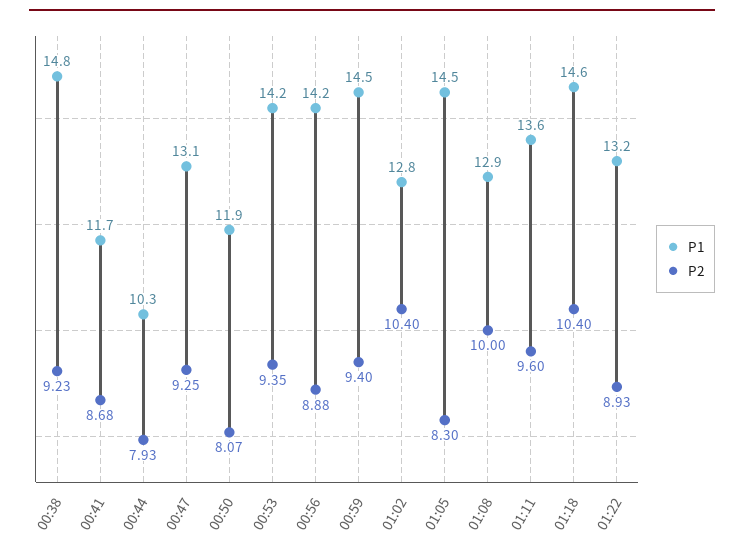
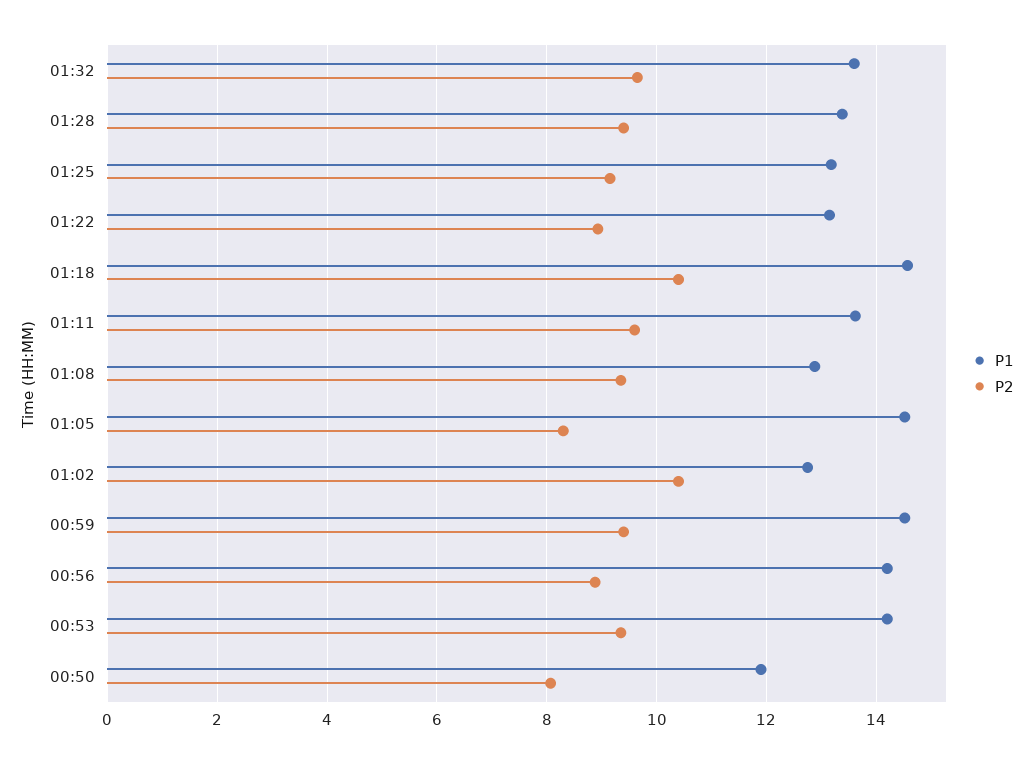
P1, 00:38: 14.8 -> none
P2, 00:38: 9.23 -> none
P1, 00:41: 11.7 -> none
P2, 00:41: 8.68 -> none
P1, 00:44: 10.3 -> none
P2, 00:44: 7.93 -> none
P1, 00:47: 13.1 -> none
P2, 00:47: 9.25 -> none
P2, 01:08: 10 -> 9.4
P1, 01:32: none -> 13.6
P2, 01:32: none -> 9.6
P1, 01:28: none -> 13.4
P2, 01:28: none -> 9.4
P1, 01:25: none -> 13.2
P2, 01:25: none -> 9.2

